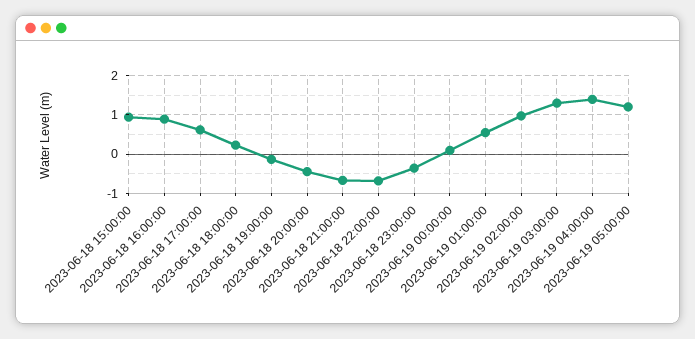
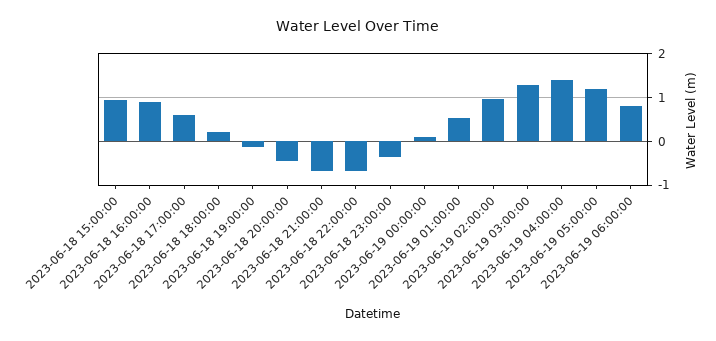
2023-06-19 06:00:00: none -> 0.8

